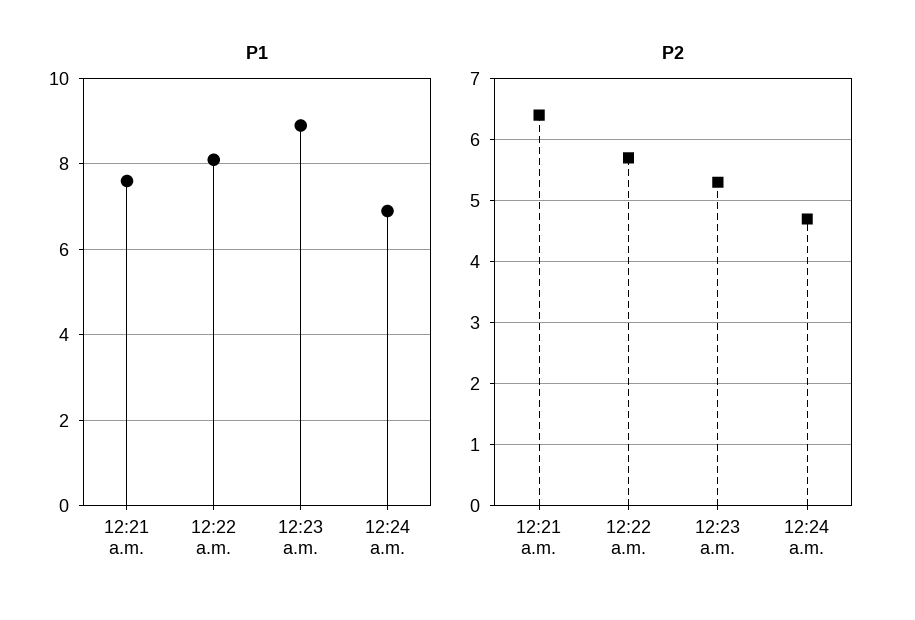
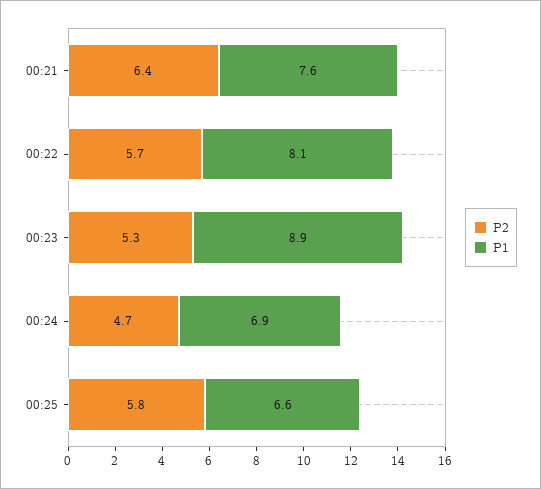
P2, 00:25: none -> 5.8
P1, 00:25: none -> 6.6

